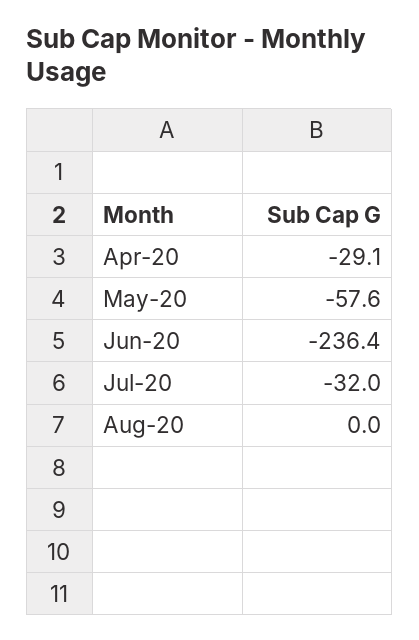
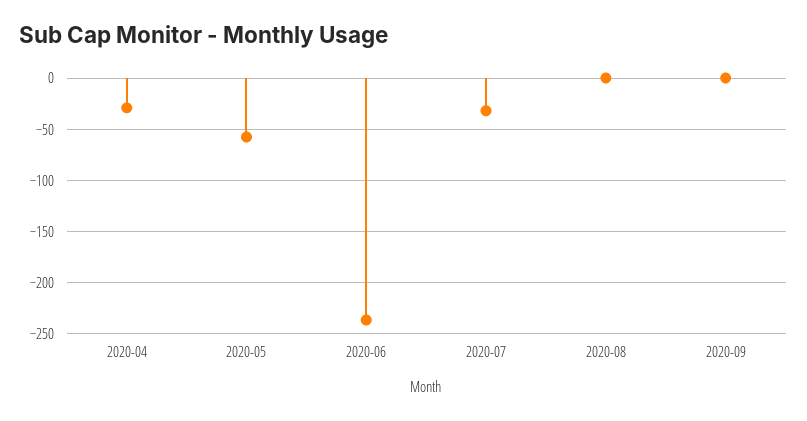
2020-09: none -> 0

